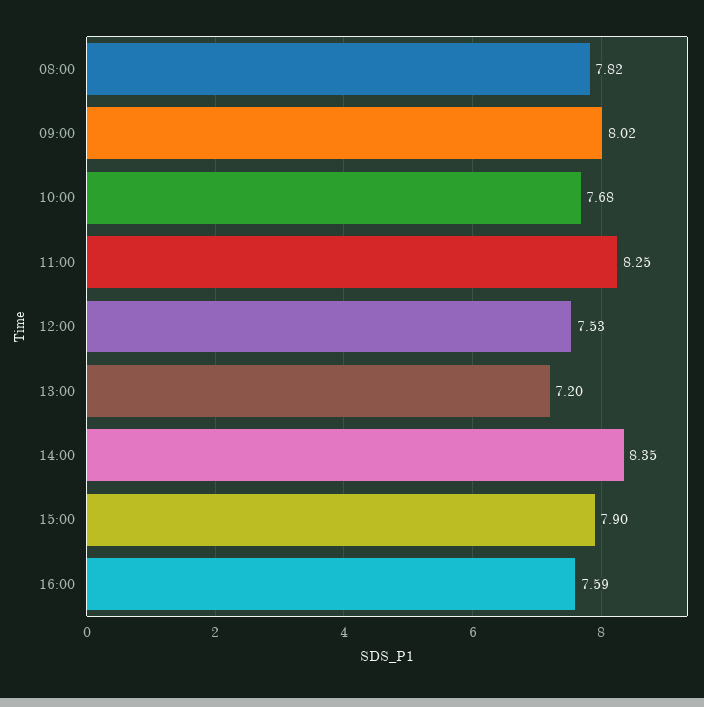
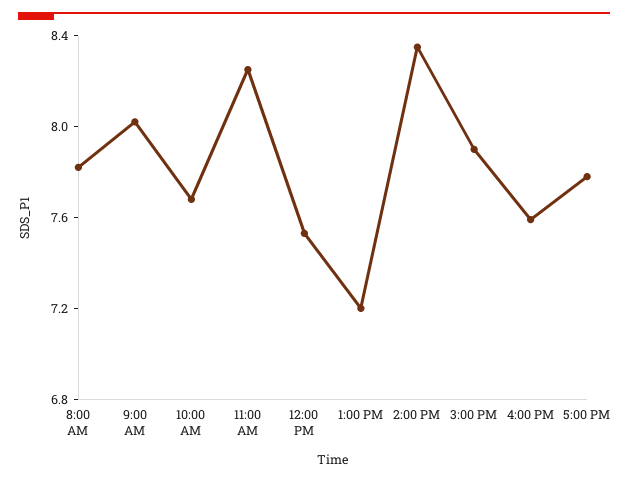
5:00 PM: none -> 7.8

